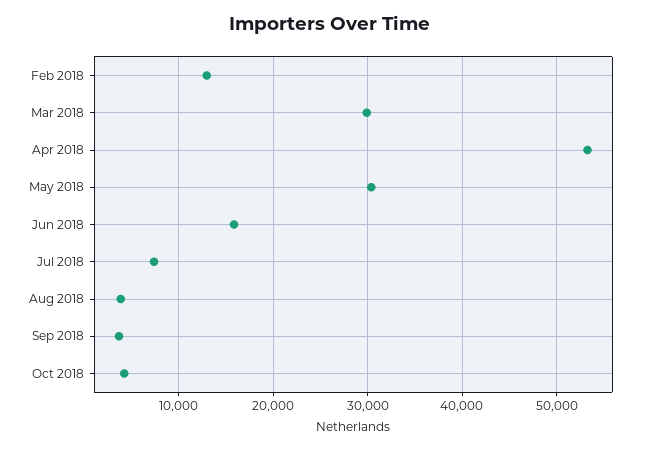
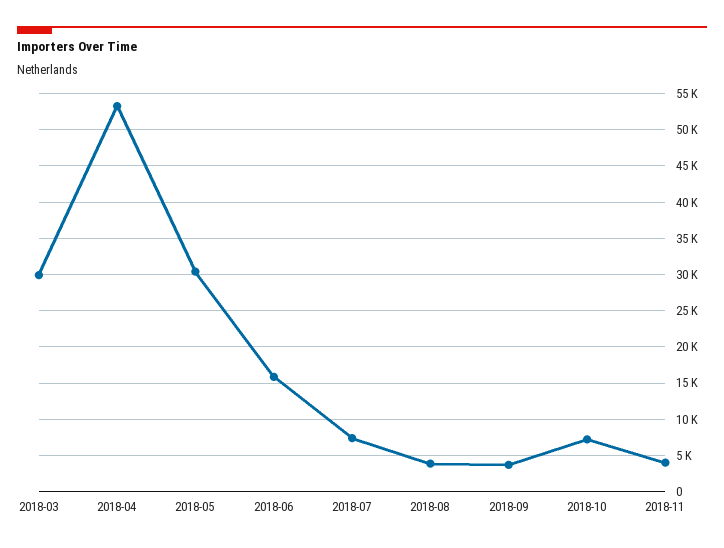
Feb 2018: 13000 -> none
Oct 2018: 4000 -> 7000
2018-11: none -> 4000

